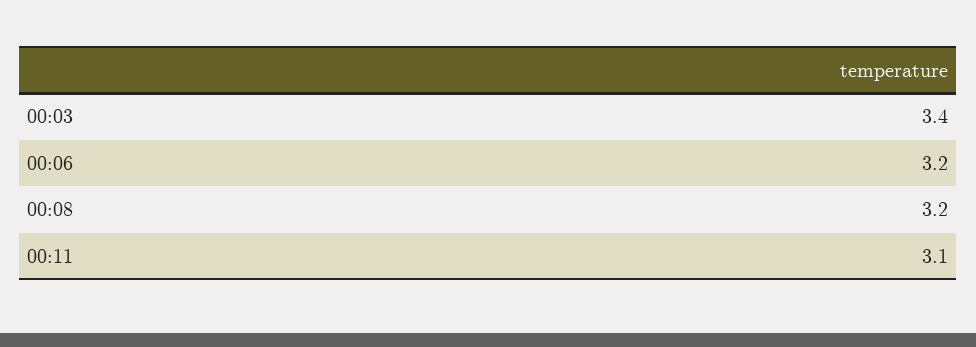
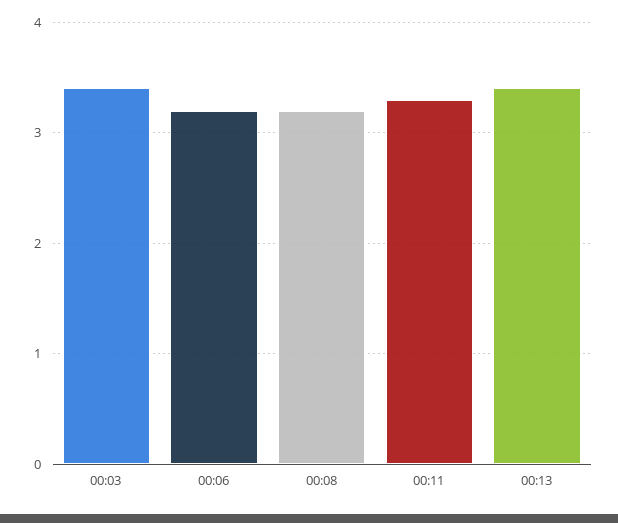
00:11: 3.1 -> 3.3
00:13: none -> 3.4

